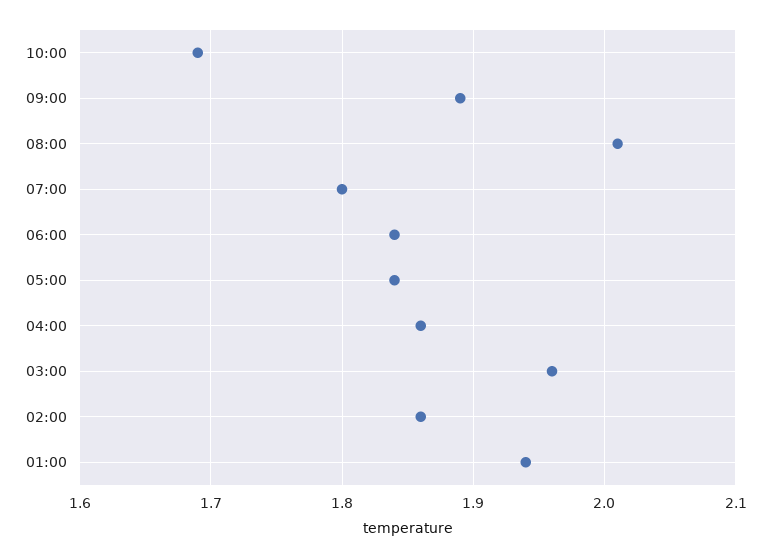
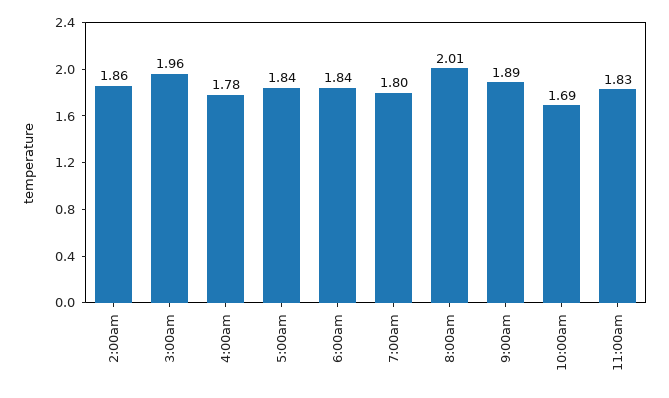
04:00: 1.86 -> 1.78
01:00: 1.94 -> none
11:00am: none -> 1.83

